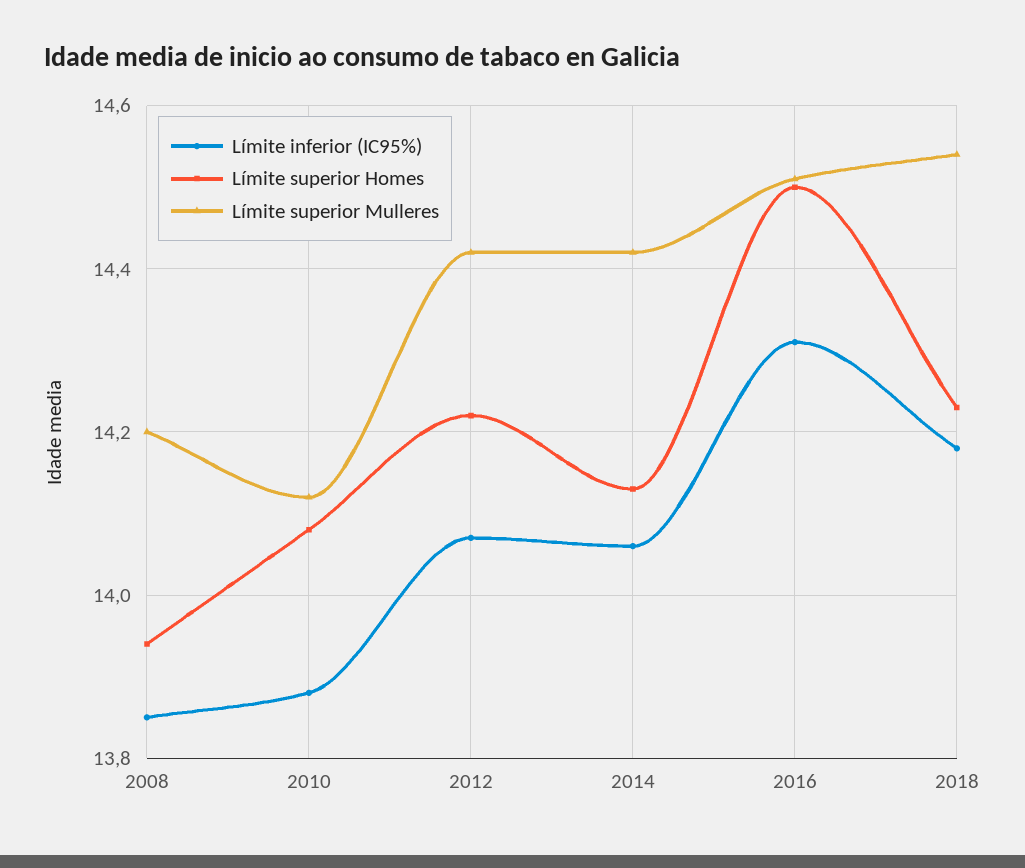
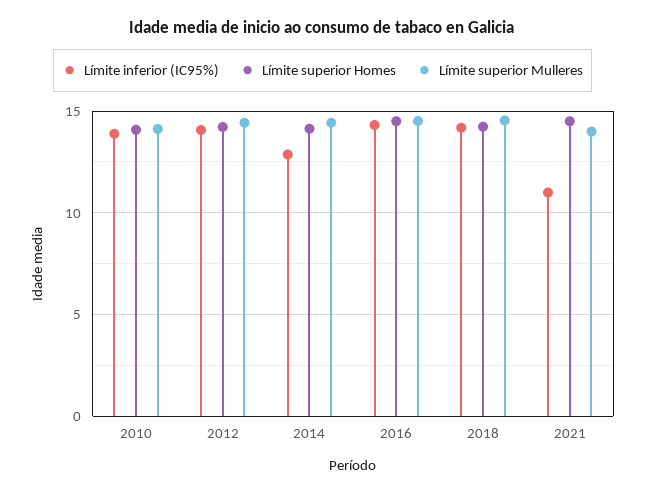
Límite inferior (IC95%), 2008: 13.85 -> none
Límite superior Homes, 2008: 13.95 -> none
Límite superior Mulleres, 2008: 14.2 -> none
Límite inferior (IC95%), 2014: 14.05 -> 13
Límite inferior (IC95%), 2021: none -> 11
Límite superior Homes, 2021: none -> 14.5
Límite superior Mulleres, 2021: none -> 14

